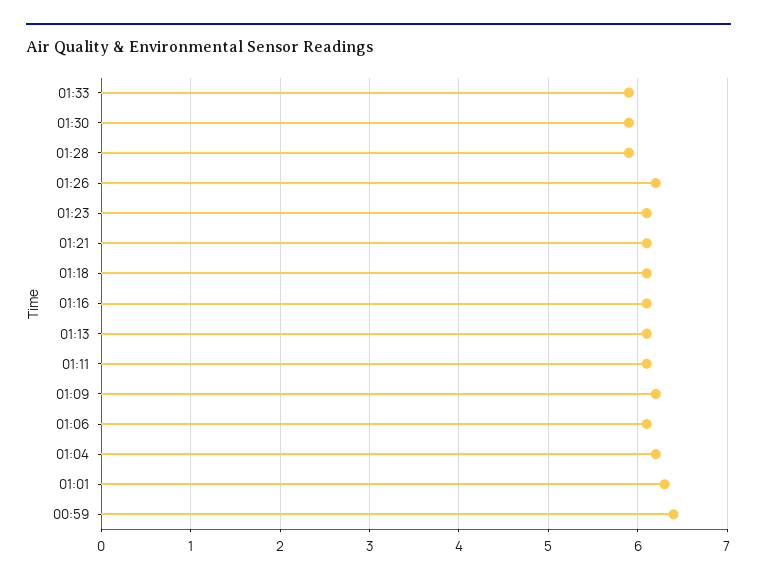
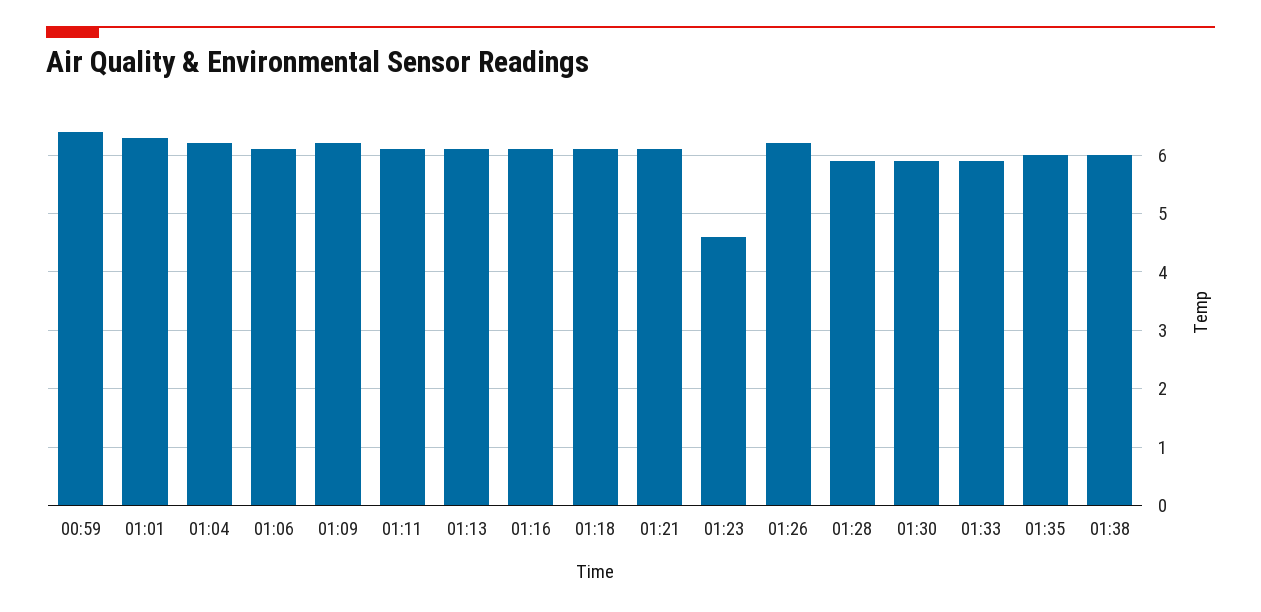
01:23: 6.1 -> 4.5
01:35: none -> 6
01:38: none -> 6

